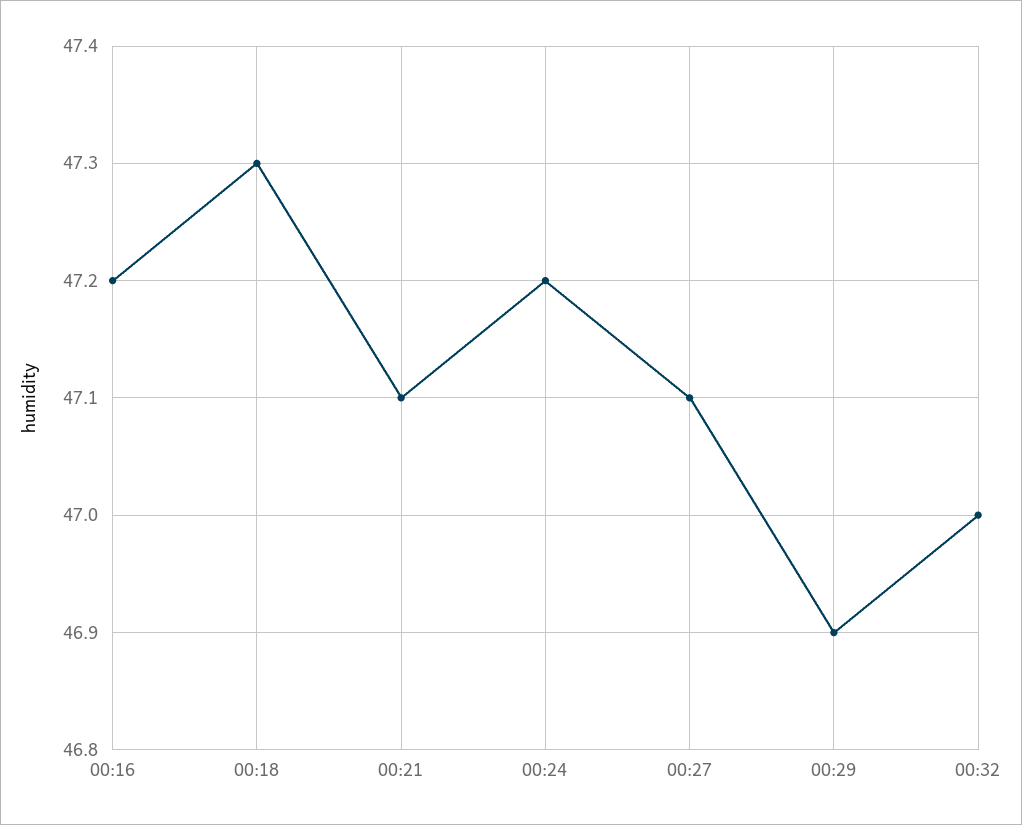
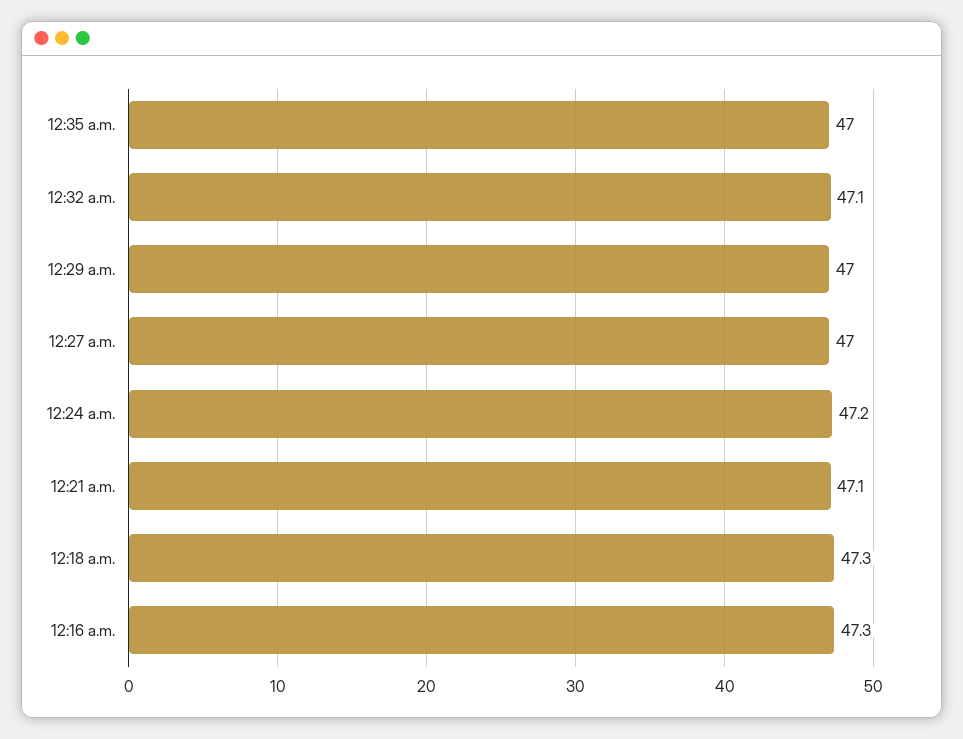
00:16: 47.2 -> 47.3
00:27: 47.1 -> 47
00:29: 46.9 -> 47
00:32: 47 -> 47.1
12:35 a.m.: none -> 47

